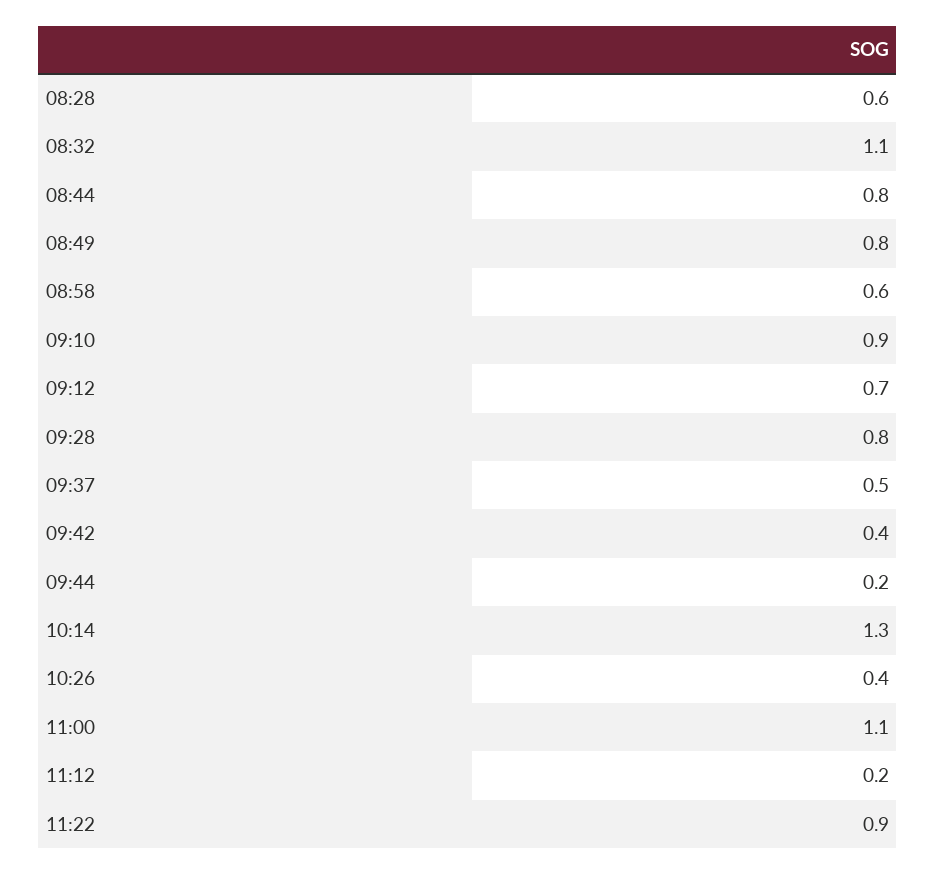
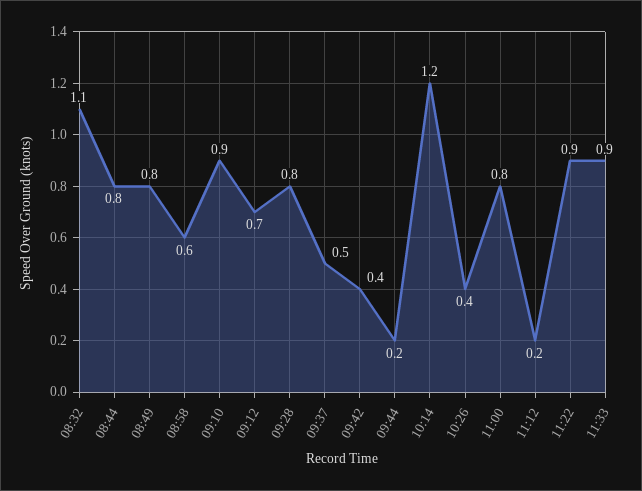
08:28: 0.6 -> none
10:14: 1.3 -> 1.2
11:00: 1.1 -> 0.8
11:33: none -> 0.9

